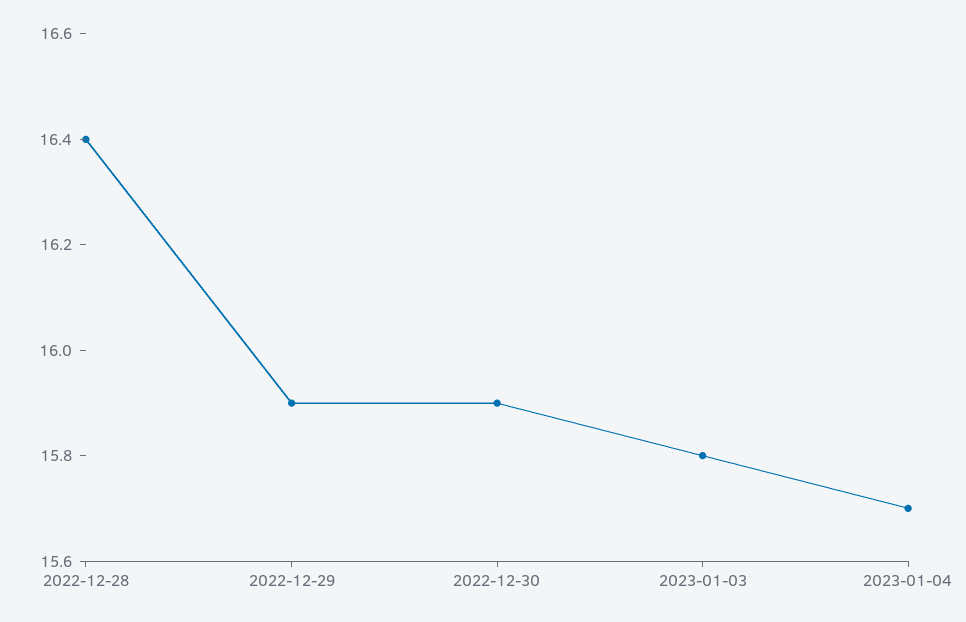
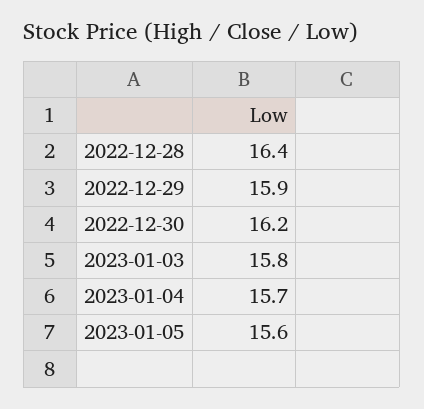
2022-12-30: 15.9 -> 16.2
2023-01-05: none -> 15.6

